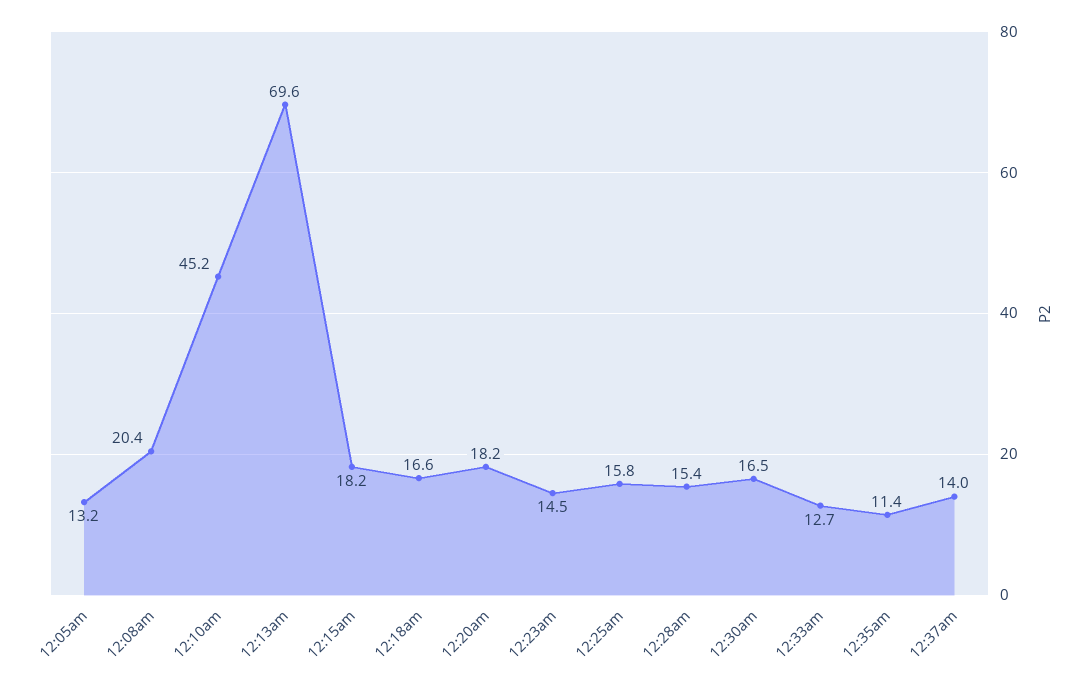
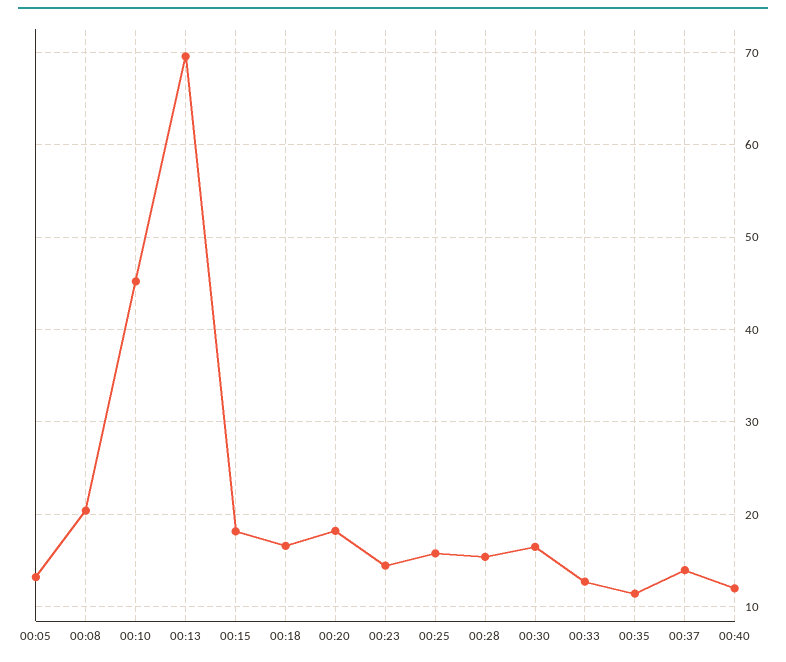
00:40: none -> 12

